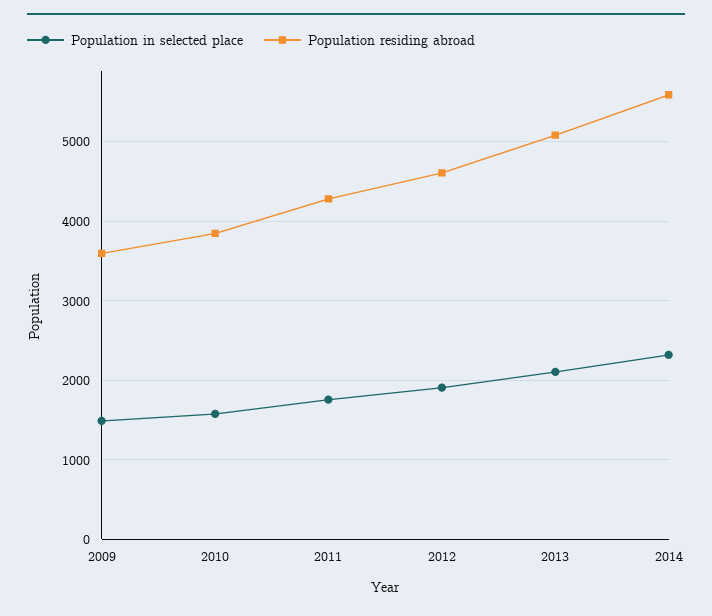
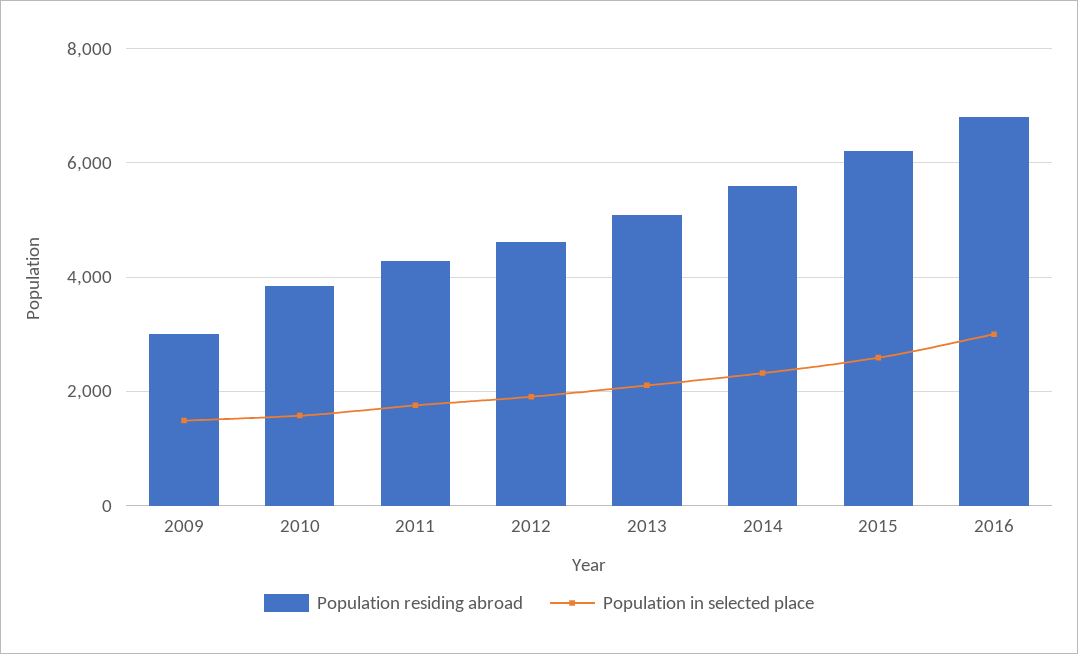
Population residing abroad, 2009: 3600 -> 3000
Population residing abroad, 2015: none -> 6200
Population in selected place, 2015: none -> 2600
Population residing abroad, 2016: none -> 6800
Population in selected place, 2016: none -> 3000

